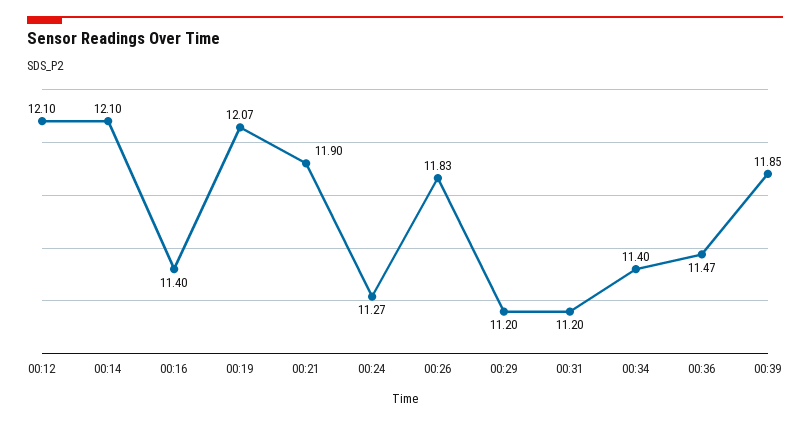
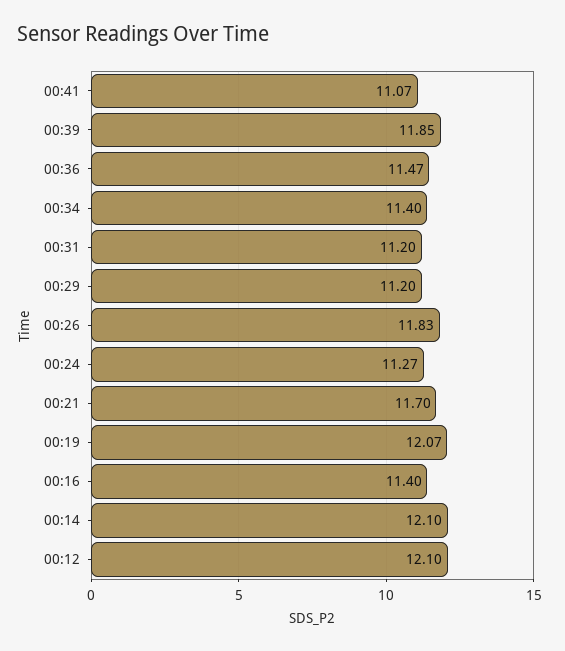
00:21: 11.9 -> 11.7
00:41: none -> 11.07

